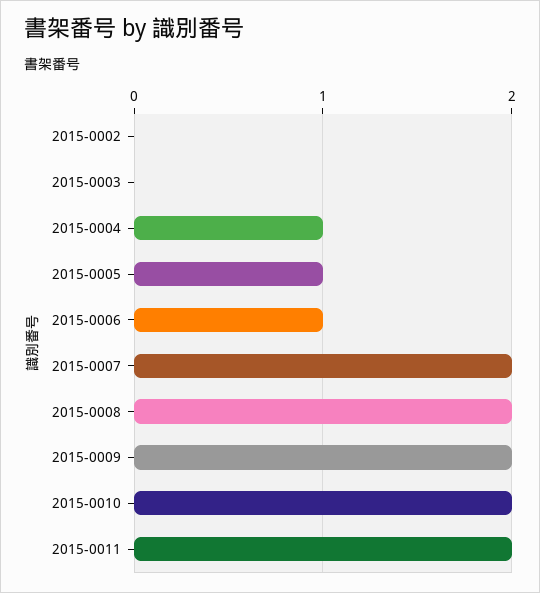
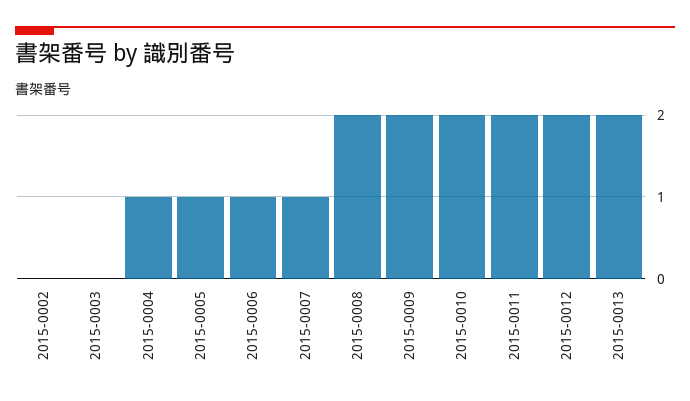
2015-0007: 2 -> 1
2015-0012: none -> 2
2015-0013: none -> 2

